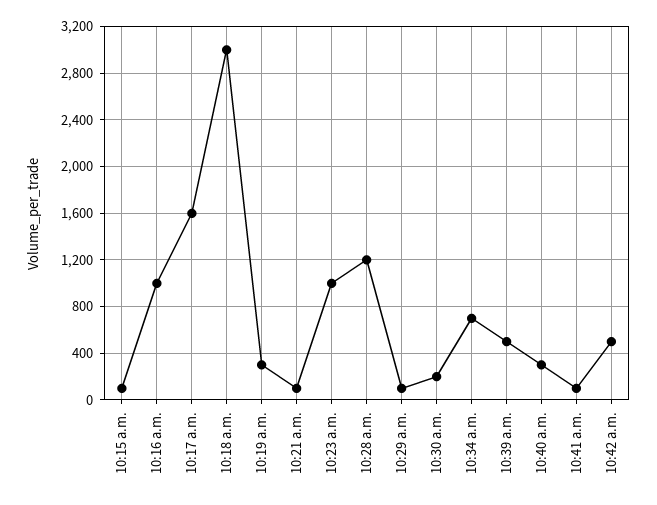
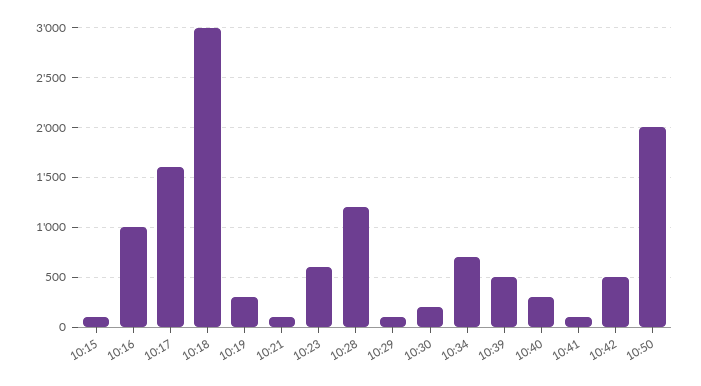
10:23 a.m.: 1000 -> 600
10:50: none -> 2000

